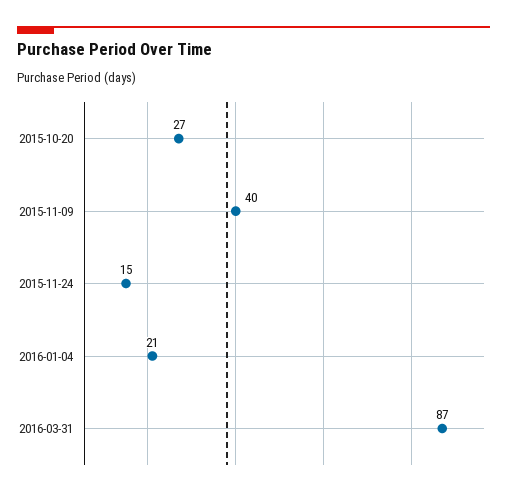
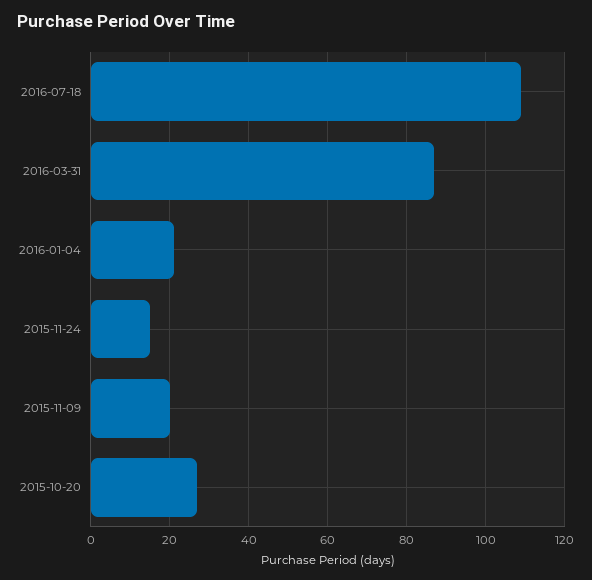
2015-11-09: 40 -> 20
2016-07-18: none -> 110

